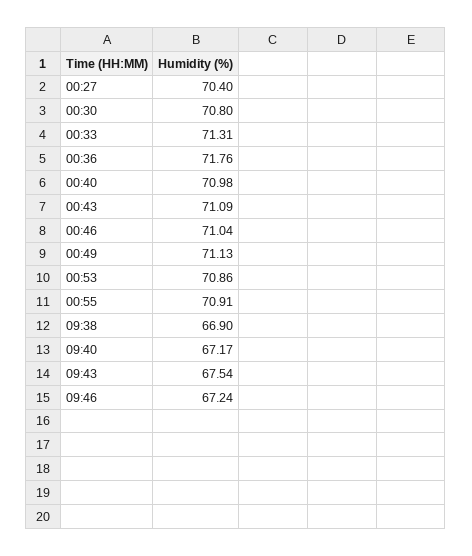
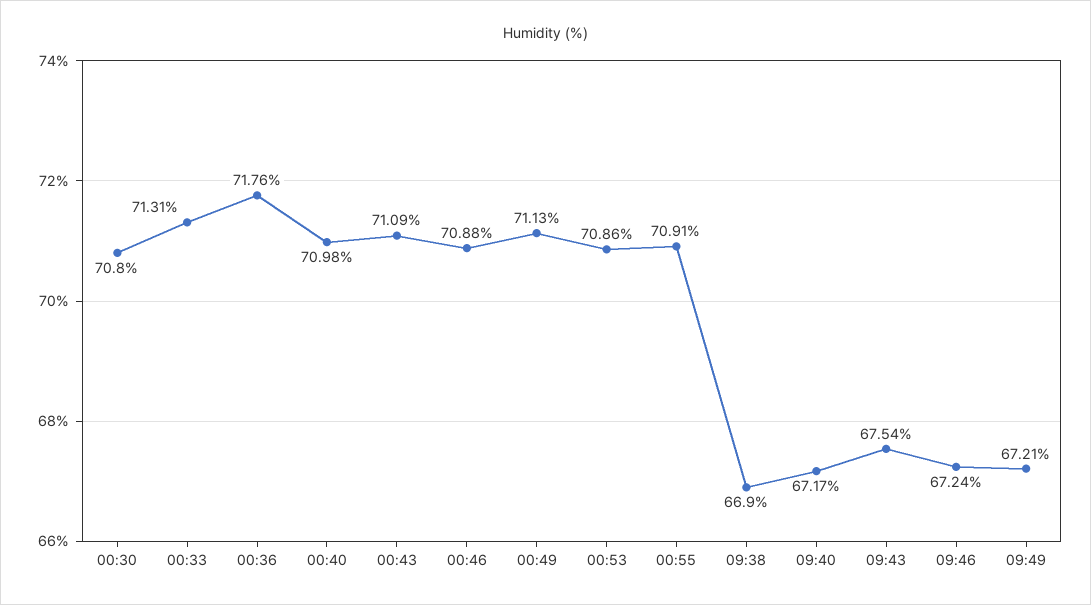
00:27: 70.4 -> none
00:46: 71.04 -> 70.88
09:49: none -> 67.21

